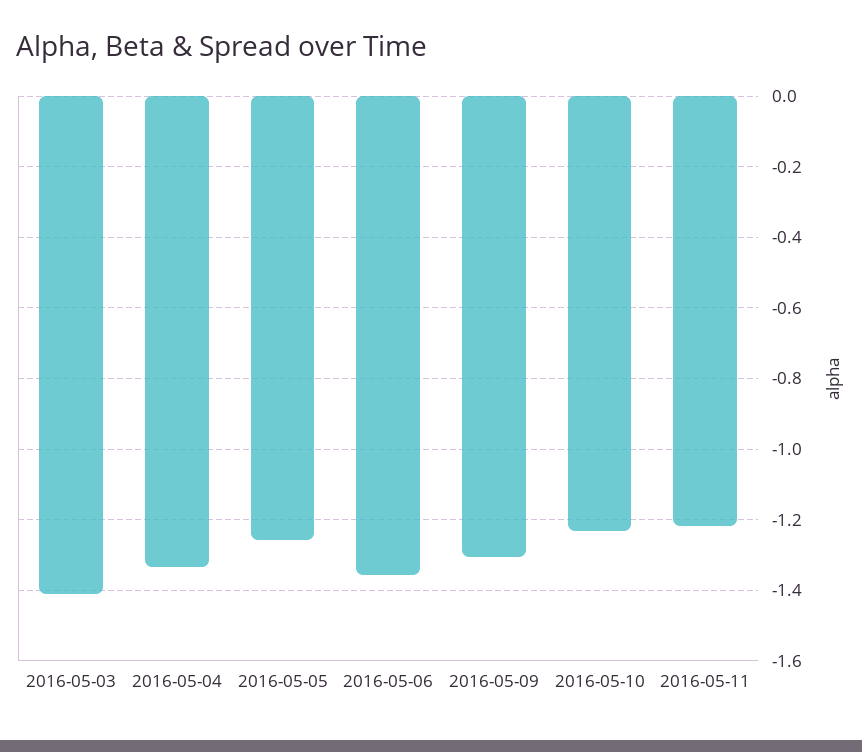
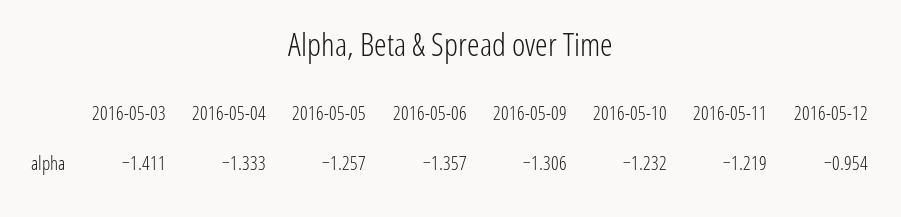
2016-05-12: none -> -0.954

